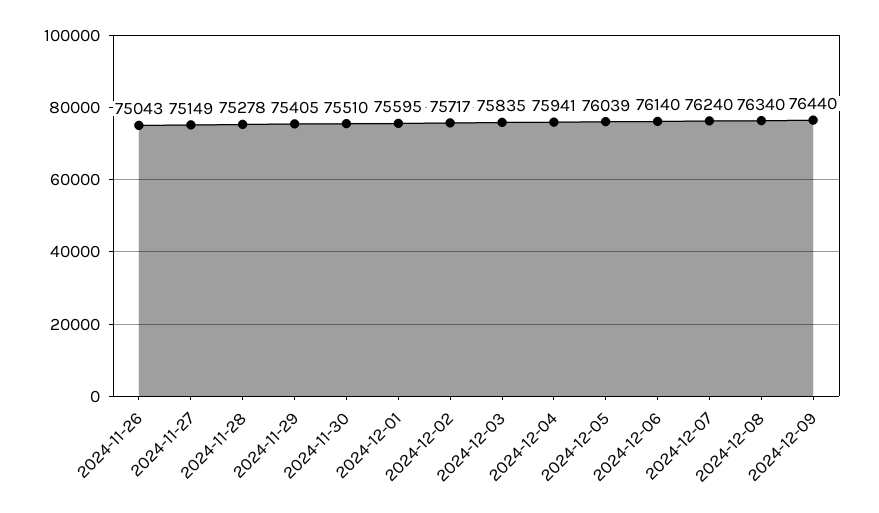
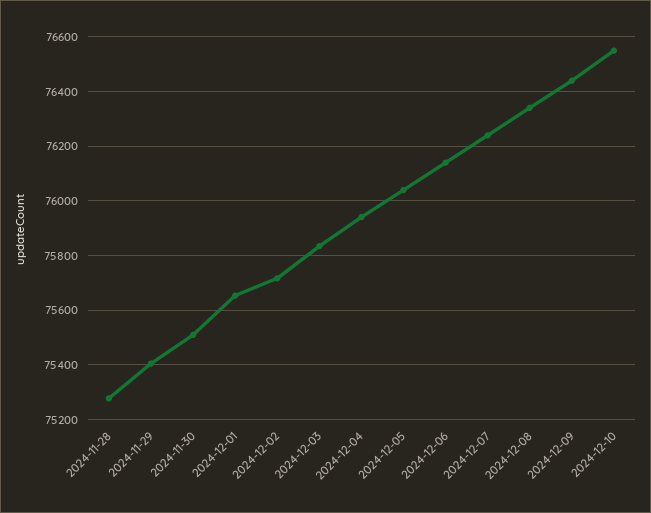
2024-11-26: 75043 -> none
2024-11-27: 75149 -> none
2024-12-01: 75595 -> 75650
2024-12-10: none -> 76550

